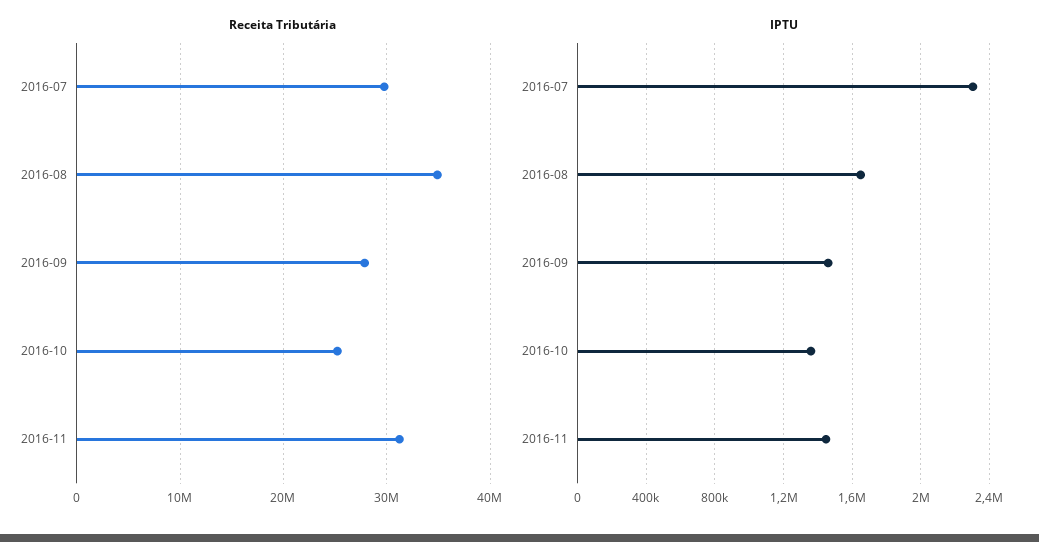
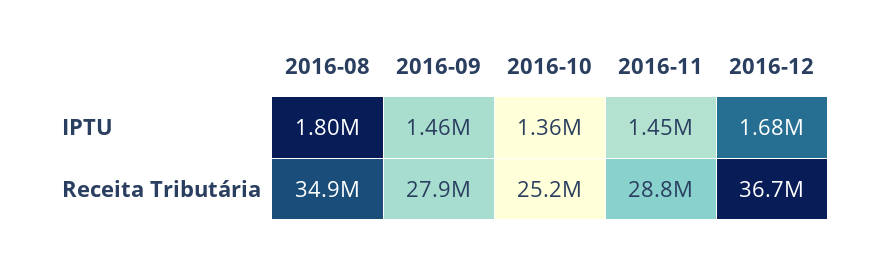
Receita Tributária, 2016-07: 30000000 -> none
Receita Tributária, 2016-11: 31000000 -> 28800000
IPTU, 2016-07: 2300000 -> none
IPTU, 2016-08: 1650000 -> 1800000
IPTU, 2016-12: none -> 1680000
Receita Tributária, 2016-12: none -> 36700000

